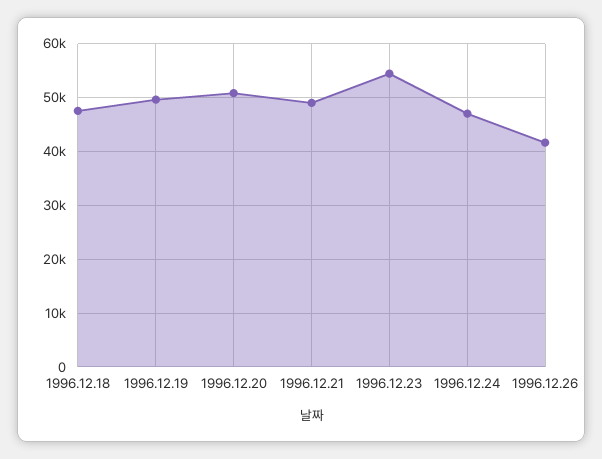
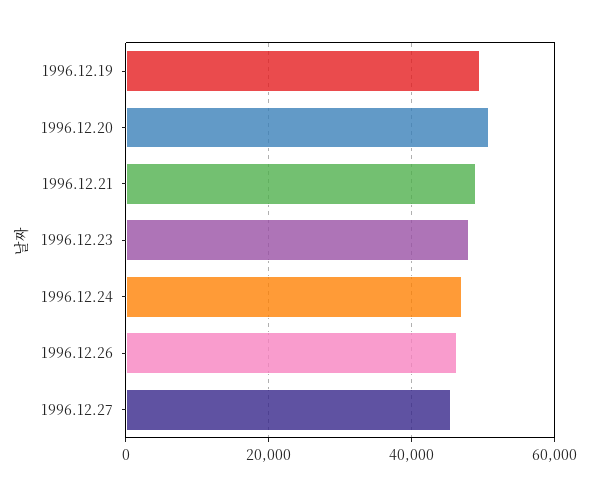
1996.12.18: 48000 -> none
1996.12.23: 54000 -> 48000
1996.12.26: 42000 -> 46000
1996.12.27: none -> 46000

